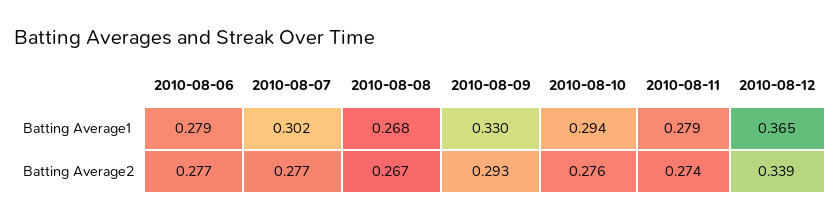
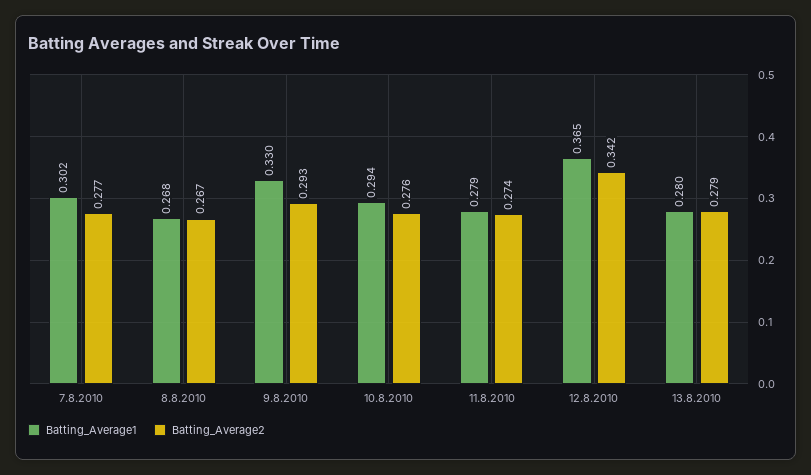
Batting Average1, 2010-08-06: 0.279 -> none
Batting Average2, 2010-08-06: 0.277 -> none
Batting Average2, 2010-08-12: 0.339 -> 0.342
Batting Average1, 13.8.2010: none -> 0.28
Batting Average2, 13.8.2010: none -> 0.279

